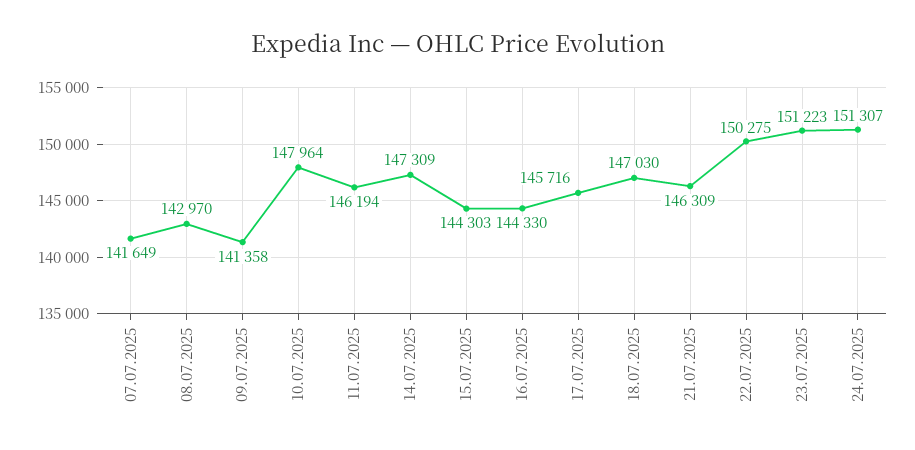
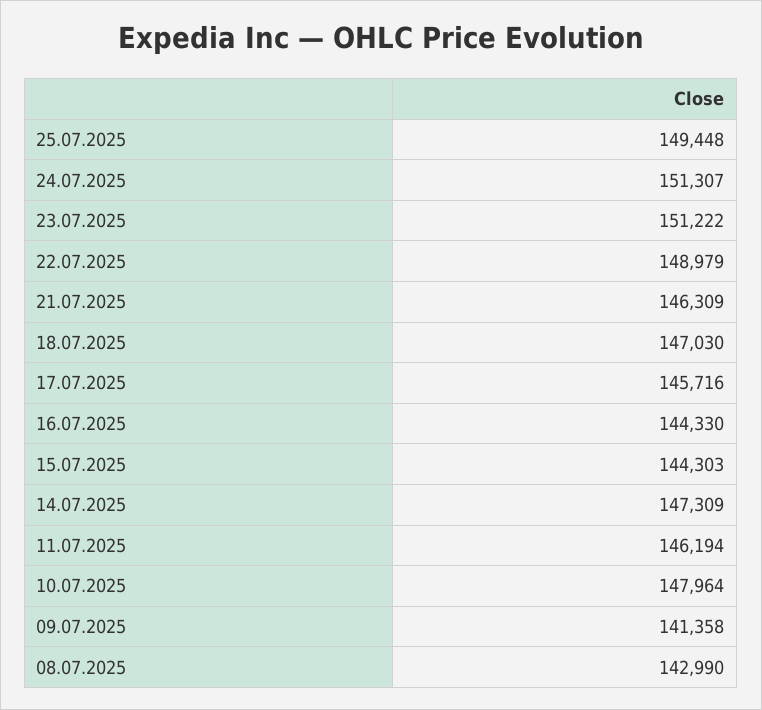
07.07.2025: 141649 -> none
08.07.2025: 142970 -> 142990
22.07.2025: 150275 -> 148979
23.07.2025: 151223 -> 151222
25.07.2025: none -> 149448

